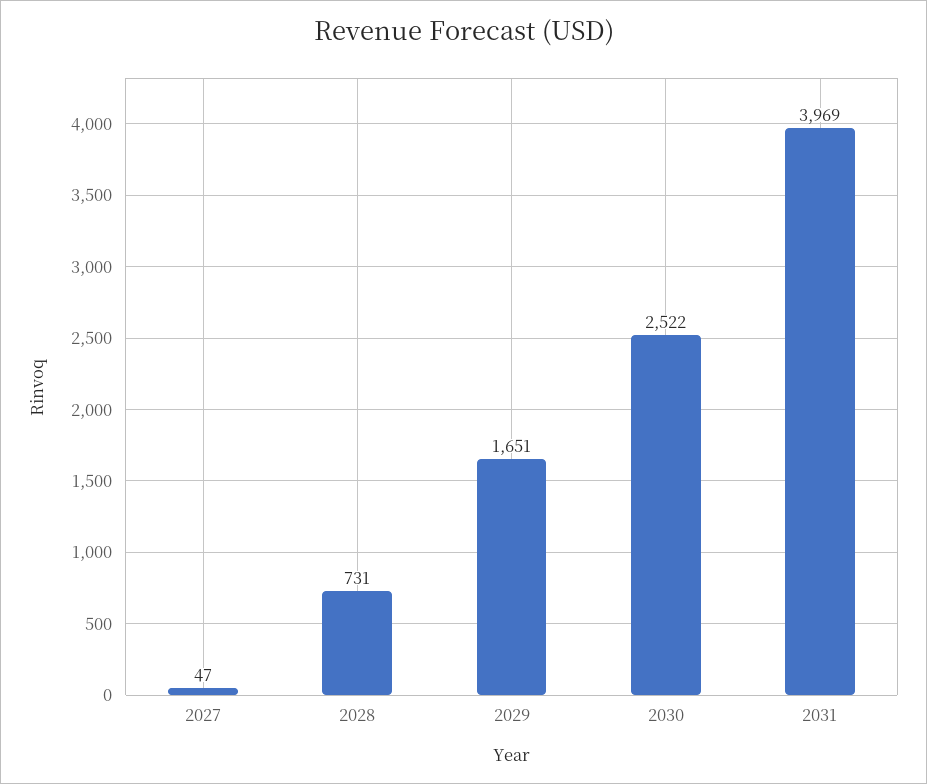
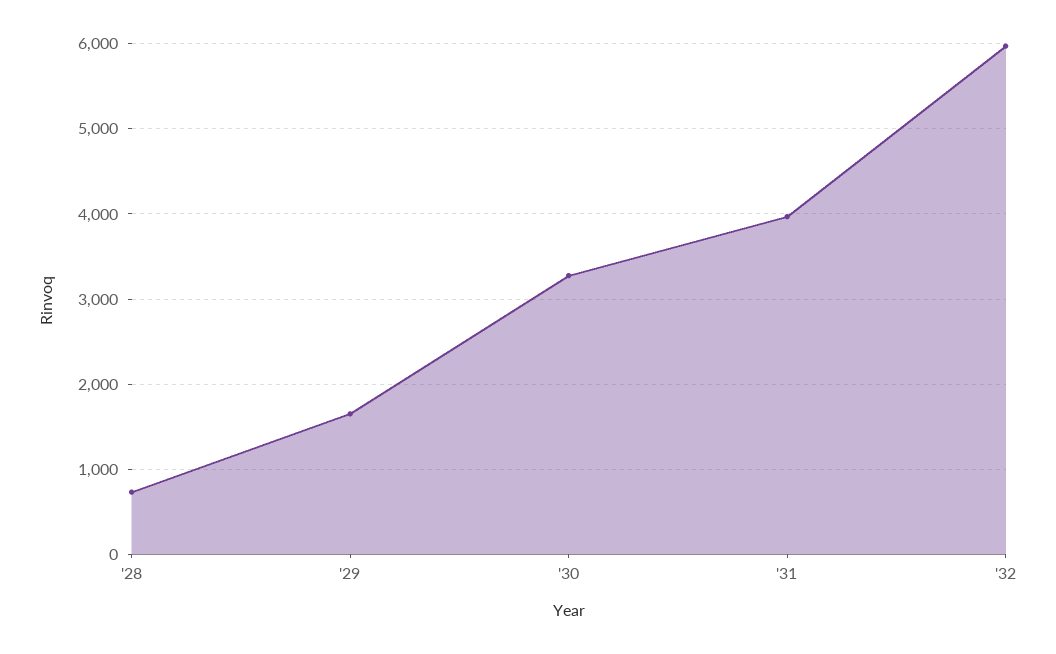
2027: 47 -> none
2030: 2522 -> 3300
'32: none -> 6000

